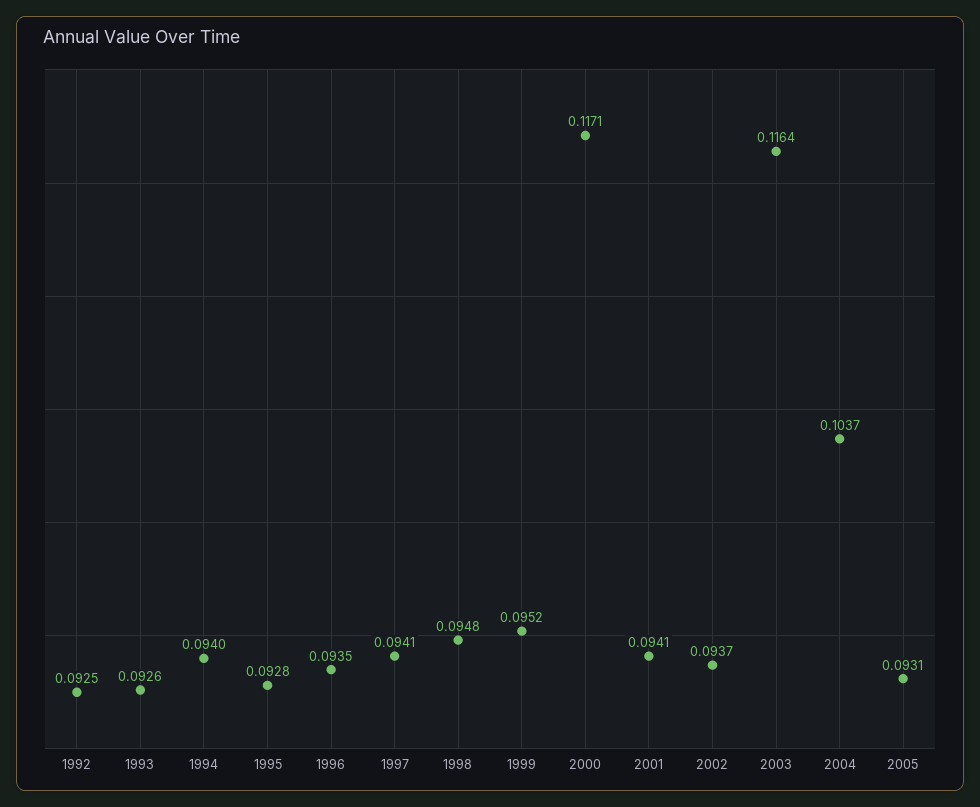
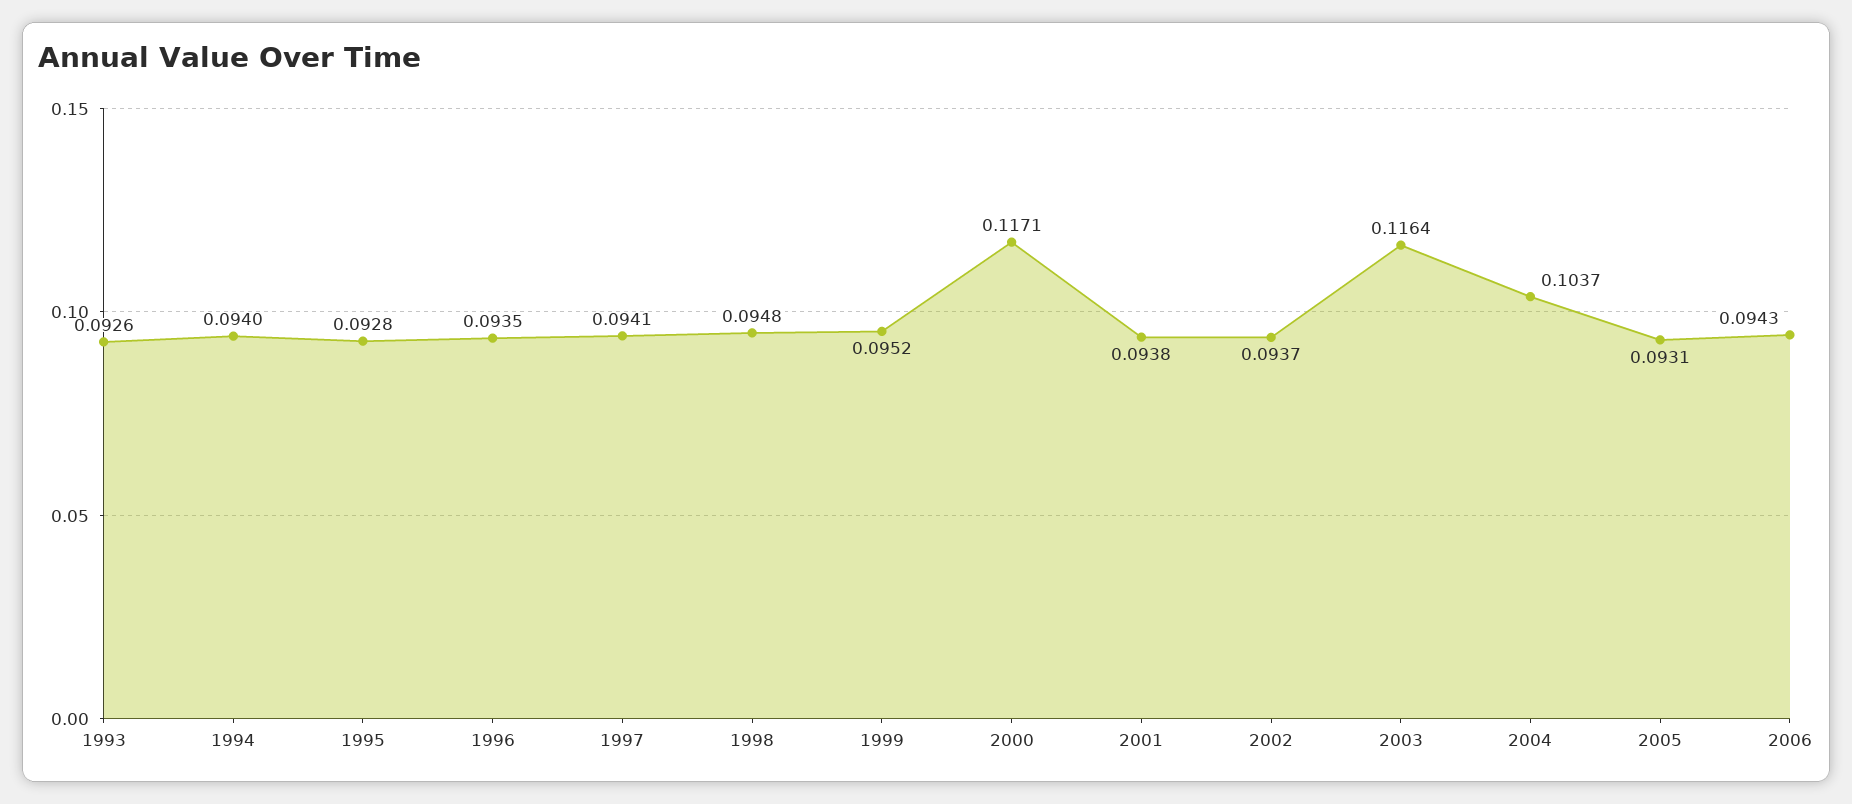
1992: 0.0925 -> none
2001: 0.0941 -> 0.0938
2006: none -> 0.0943

